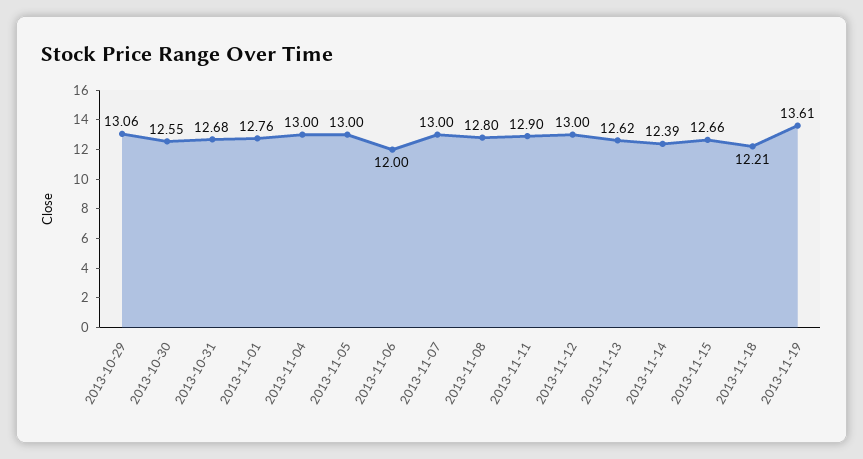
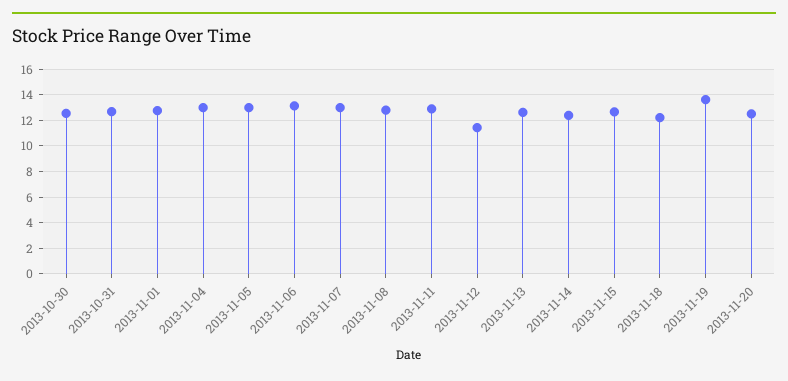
2013-10-29: 13.06 -> none
2013-11-06: 12 -> 13
2013-11-12: 13 -> 11.5
2013-11-20: none -> 12.5

